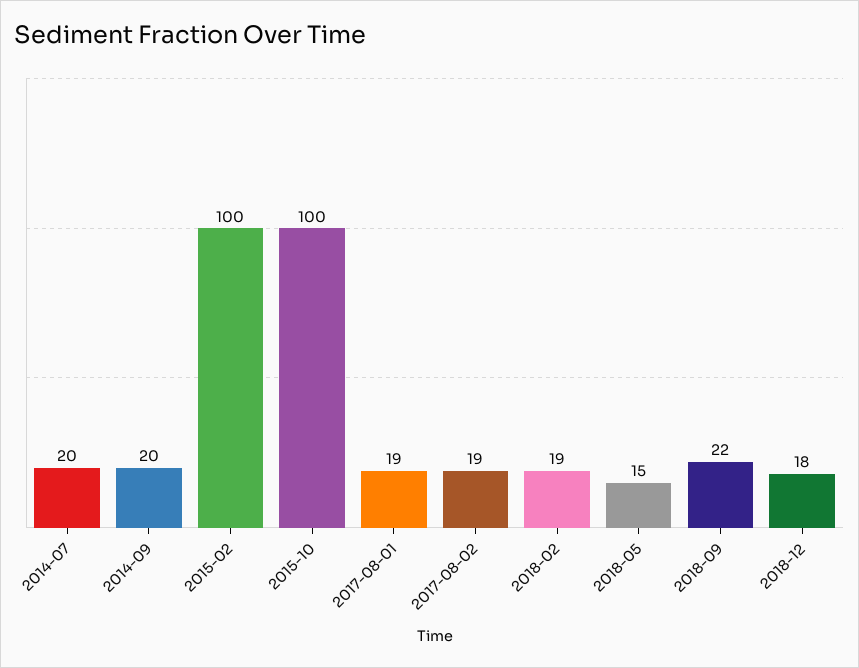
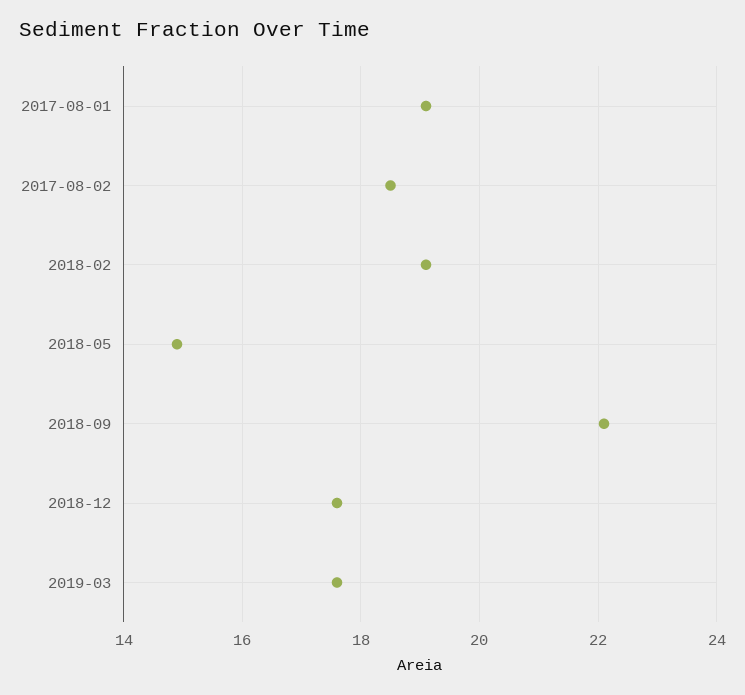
2014-07: 20 -> none
2014-09: 20 -> none
2015-02: 100 -> none
2015-10: 100 -> none
2019-03: none -> 17.5

